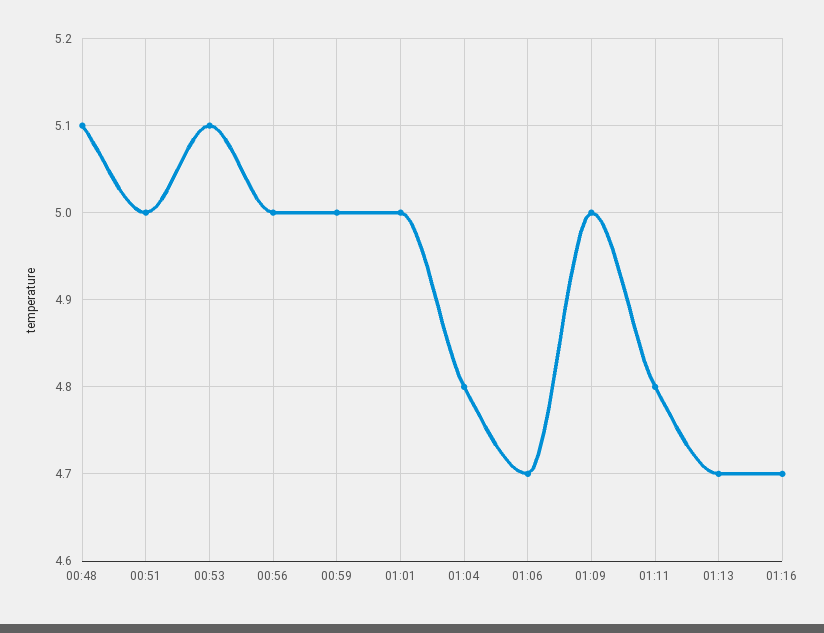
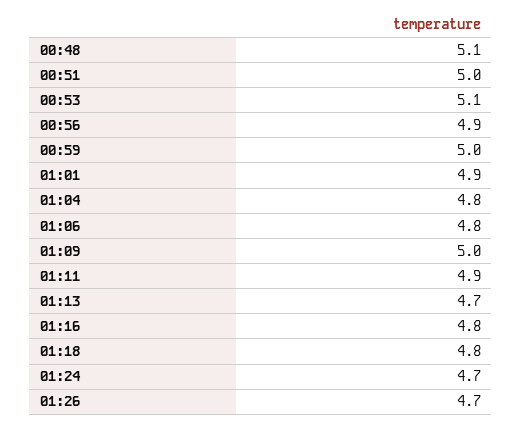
00:56: 5 -> 4.9
01:01: 5 -> 4.9
01:06: 4.7 -> 4.8
01:11: 4.8 -> 4.9
01:16: 4.7 -> 4.8
01:18: none -> 4.8
01:24: none -> 4.7
01:26: none -> 4.7

